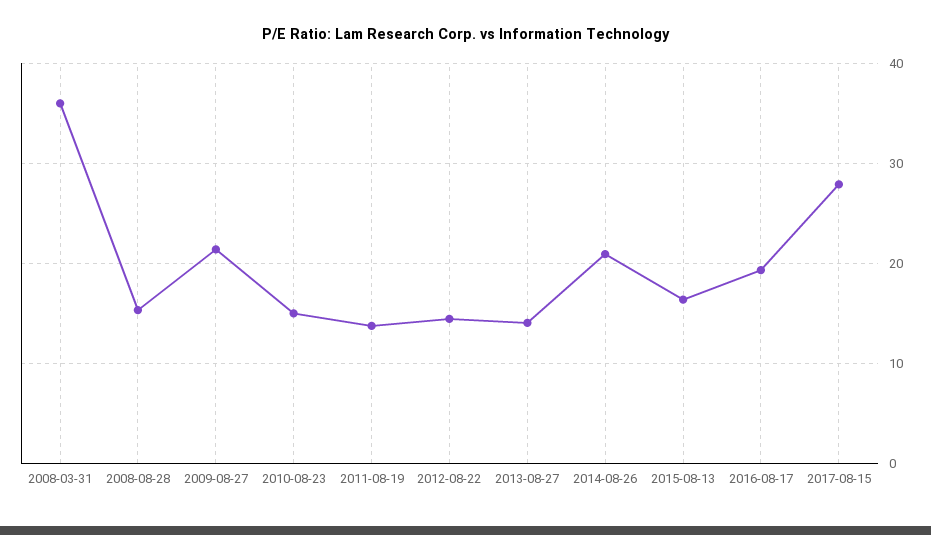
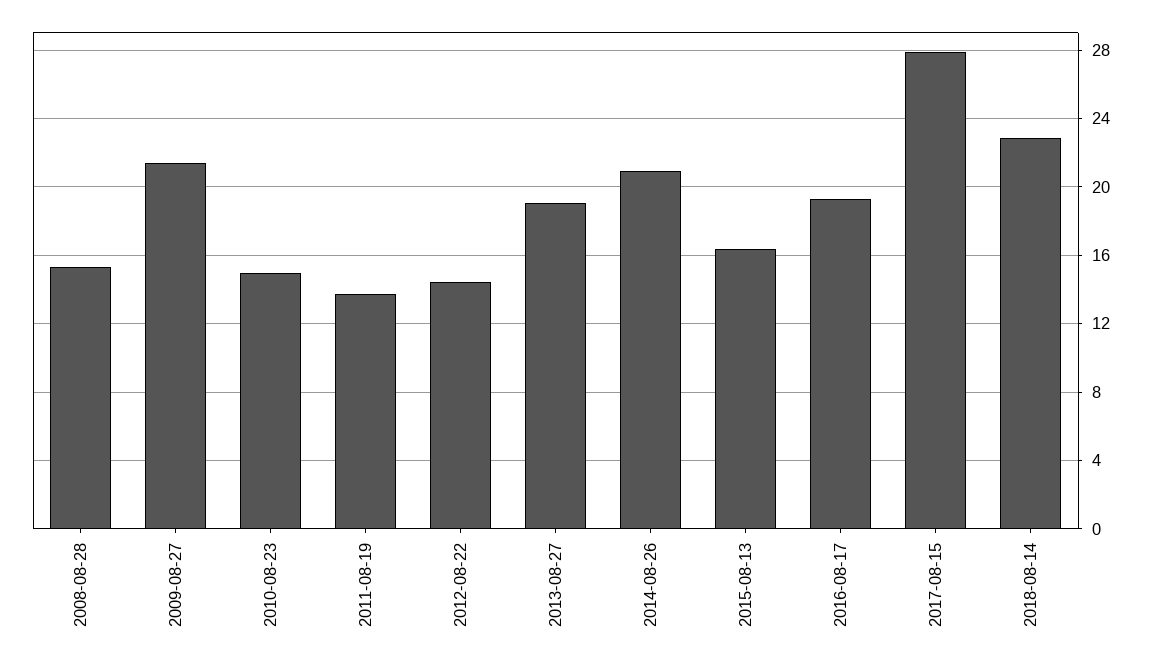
2008-03-31: 36 -> none
2013-08-27: 14 -> 19
2018-08-14: none -> 23

